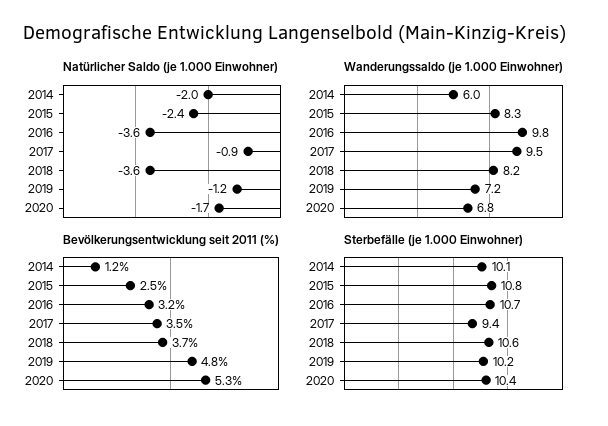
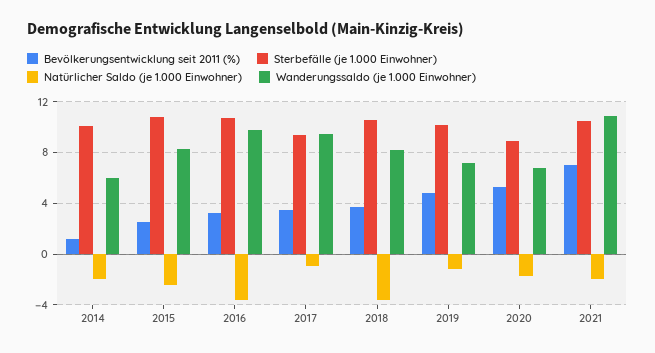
Sterbefälle (je 1.000 Einwohner), 2020: 10.4 -> 9
Bevölkerungsentwicklung seit 2011 (%), 2021: none -> 7
Sterbefälle (je 1.000 Einwohner), 2021: none -> 10.5
Natürlicher Saldo (je 1.000 Einwohner), 2021: none -> -2
Wanderungssaldo (je 1.000 Einwohner), 2021: none -> 11

